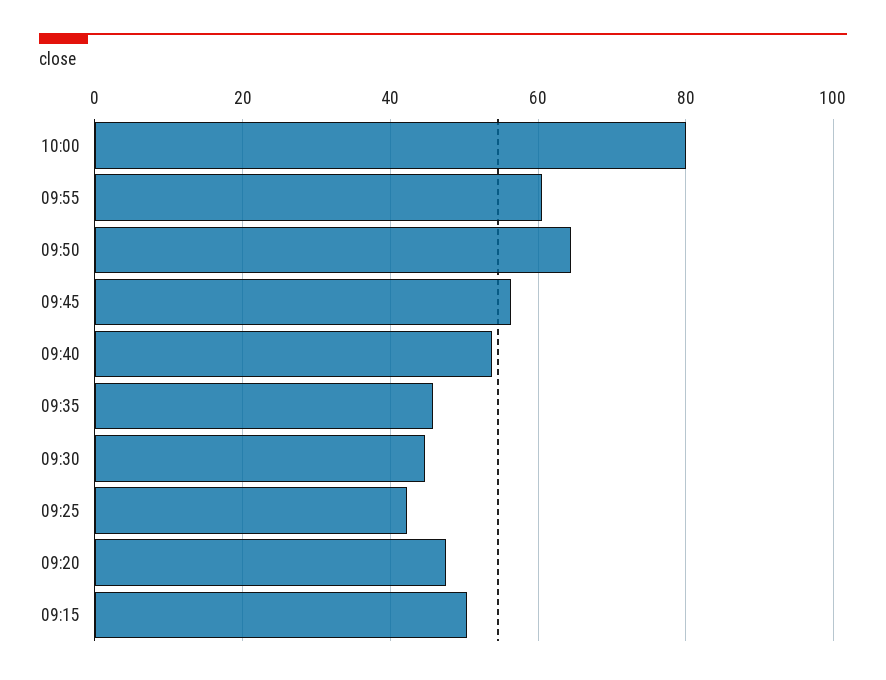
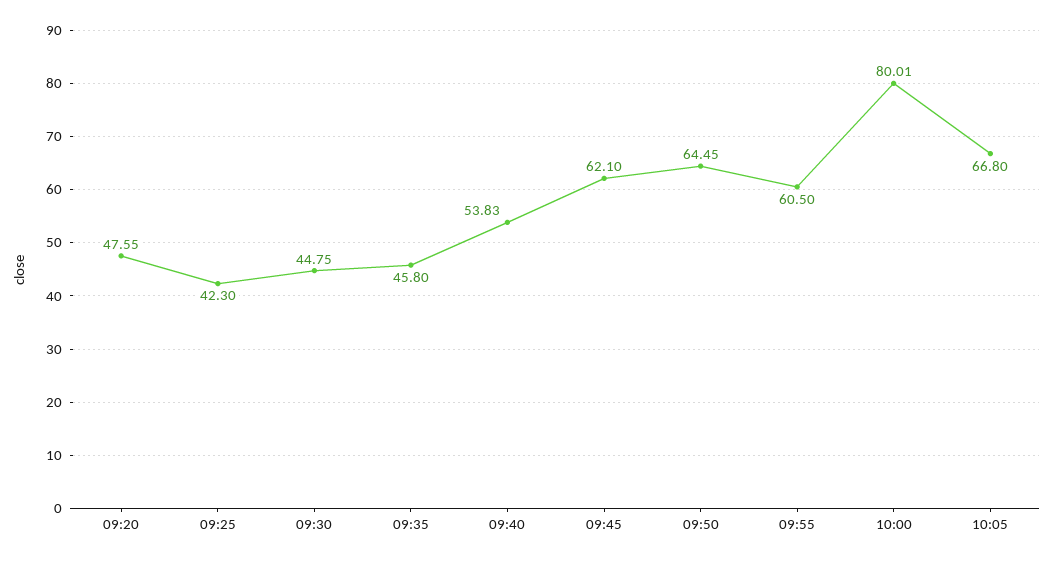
09:45: 56 -> 62.1
09:15: 50 -> none
10:05: none -> 66.8

